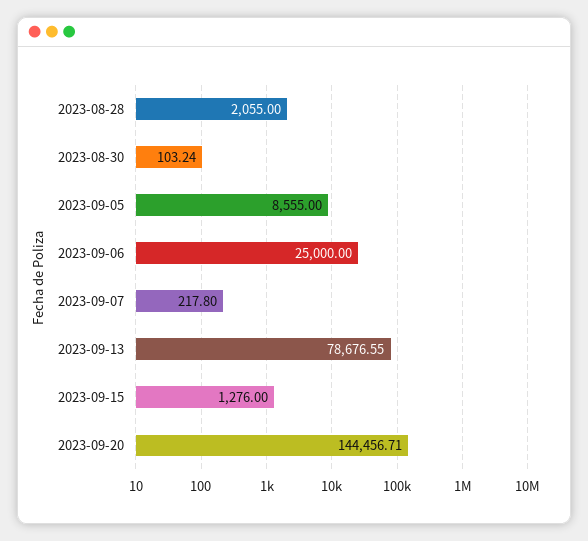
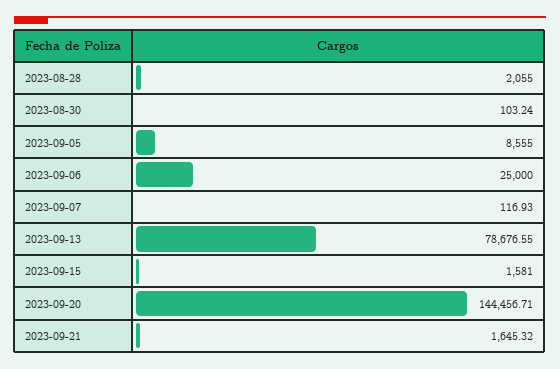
2023-09-07: 217.8 -> 116.93
2023-09-15: 1276 -> 1581
2023-09-21: none -> 1645.32

